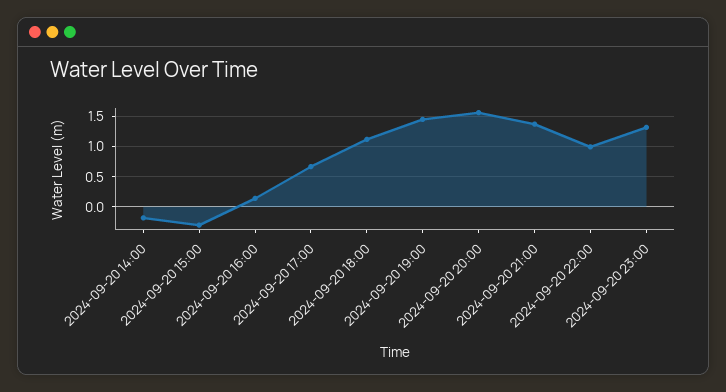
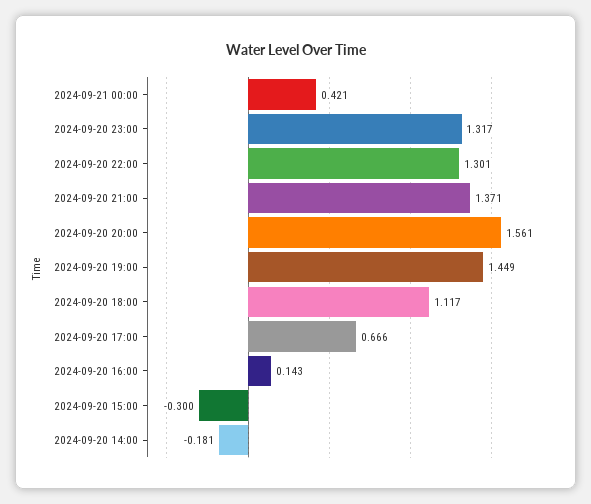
2024-09-20 22:00: 1 -> 1.301
2024-09-21 00:00: none -> 0.421

